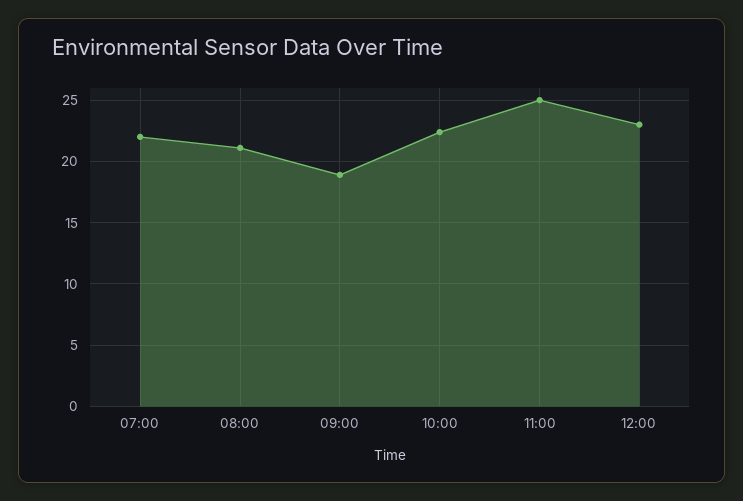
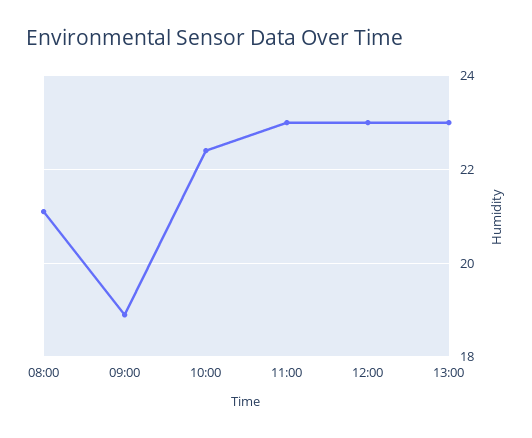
07:00: 22 -> none
11:00: 25 -> 23
13:00: none -> 23

